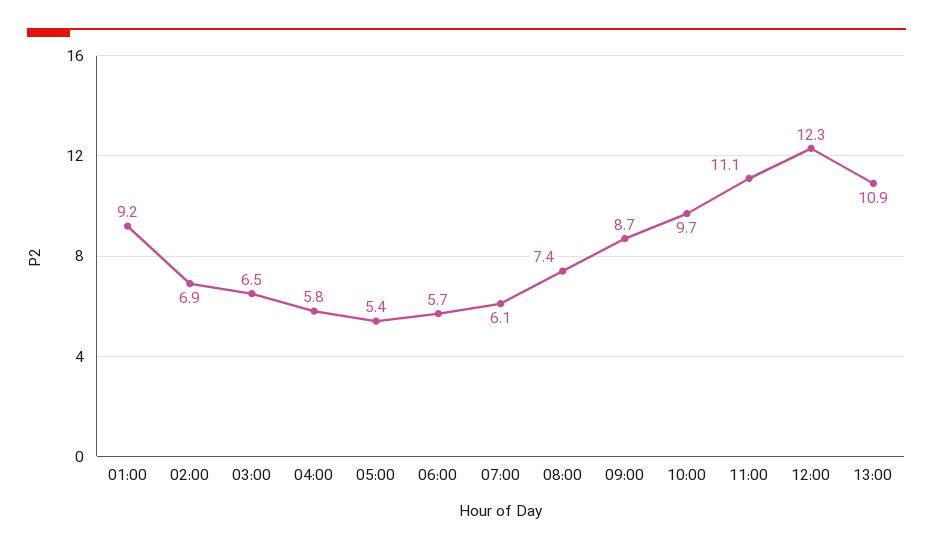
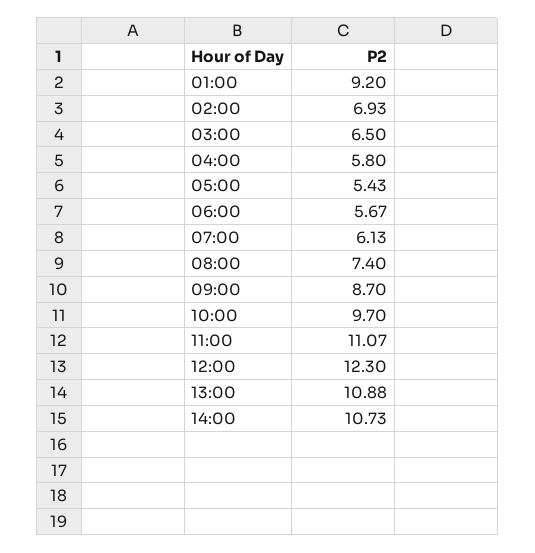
14:00: none -> 10.73

